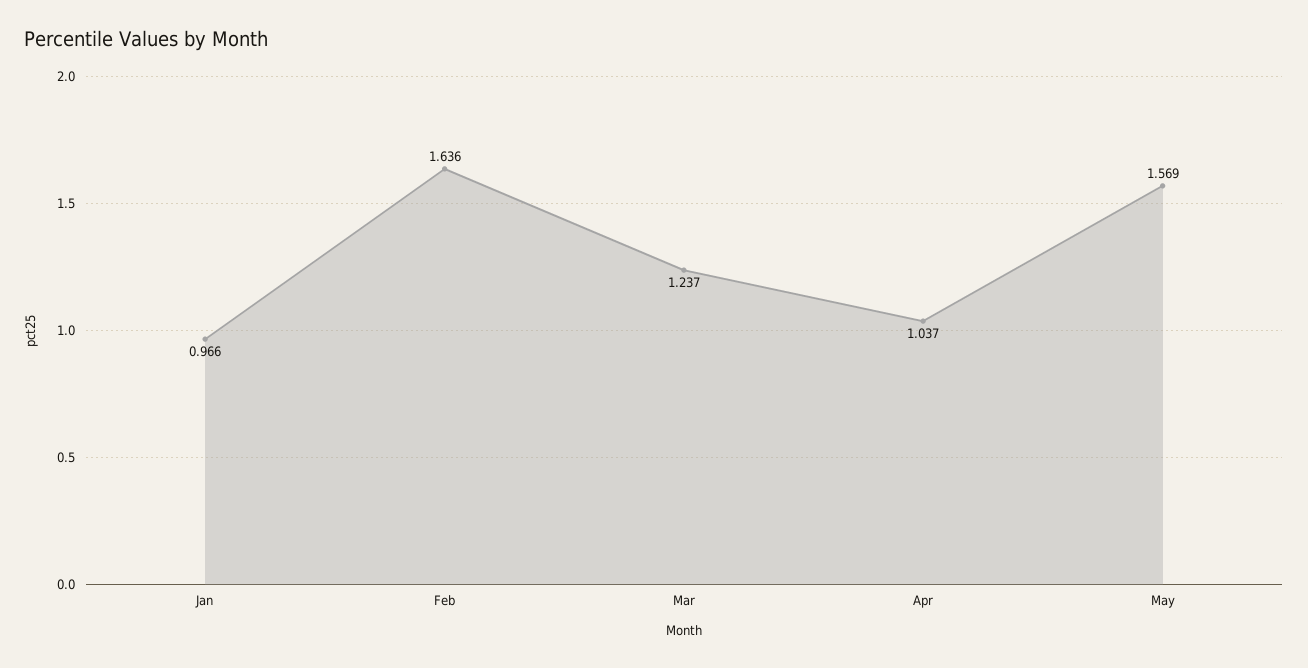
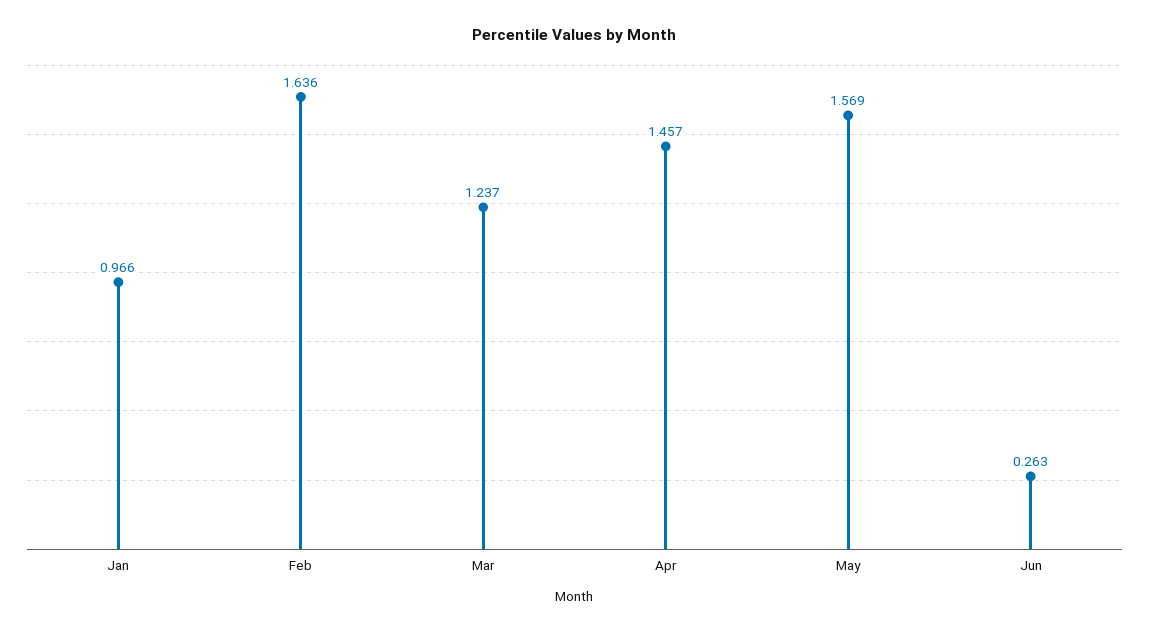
Apr: 1.037 -> 1.457
Jun: none -> 0.263

